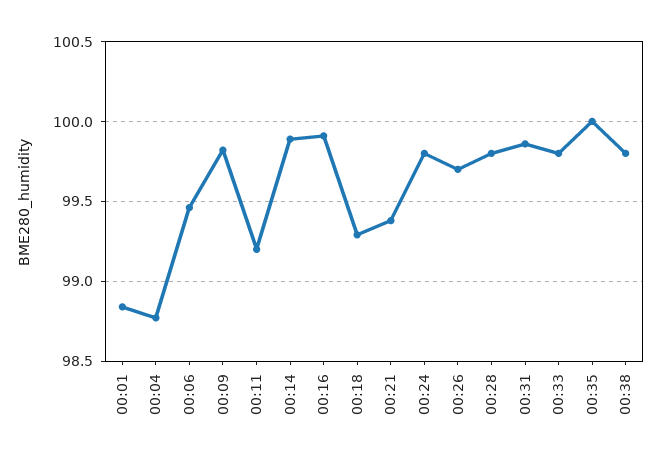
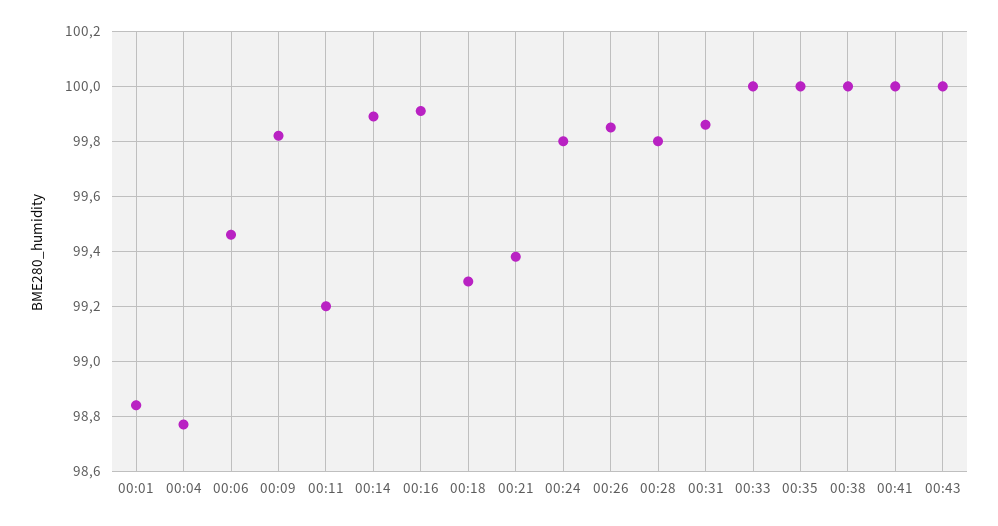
00:26: 99.7 -> 99.85
00:33: 99.8 -> 100
00:38: 99.8 -> 100
00:41: none -> 100
00:43: none -> 100

